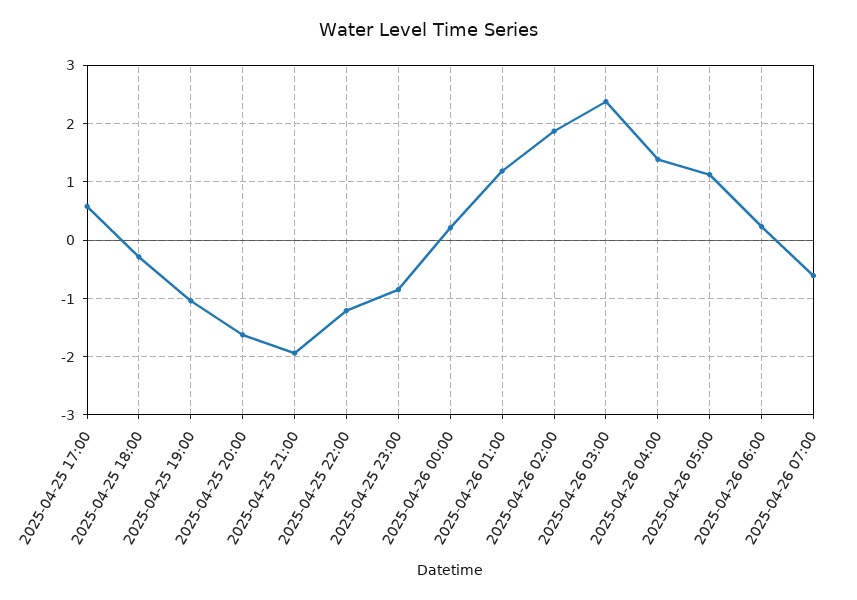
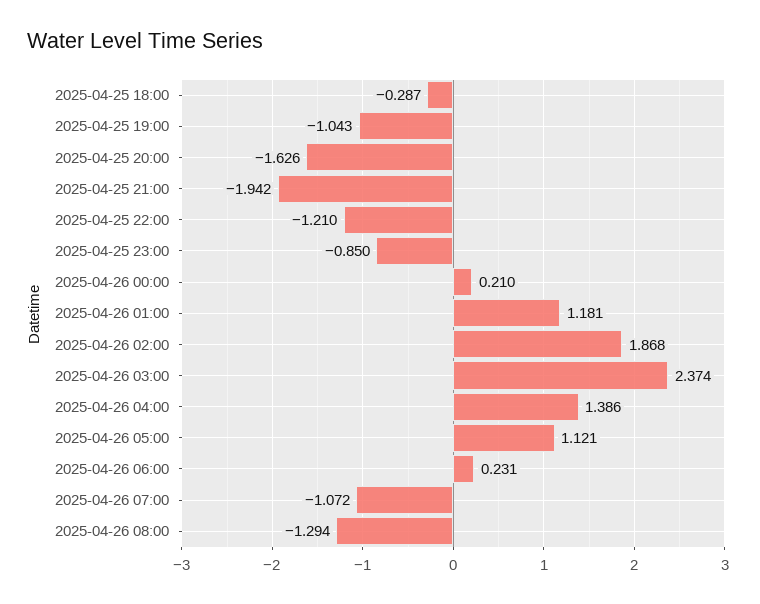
2025-04-25 17:00: 0.6 -> none
2025-04-26 07:00: -0.6 -> -1.072
2025-04-26 08:00: none -> -1.294

